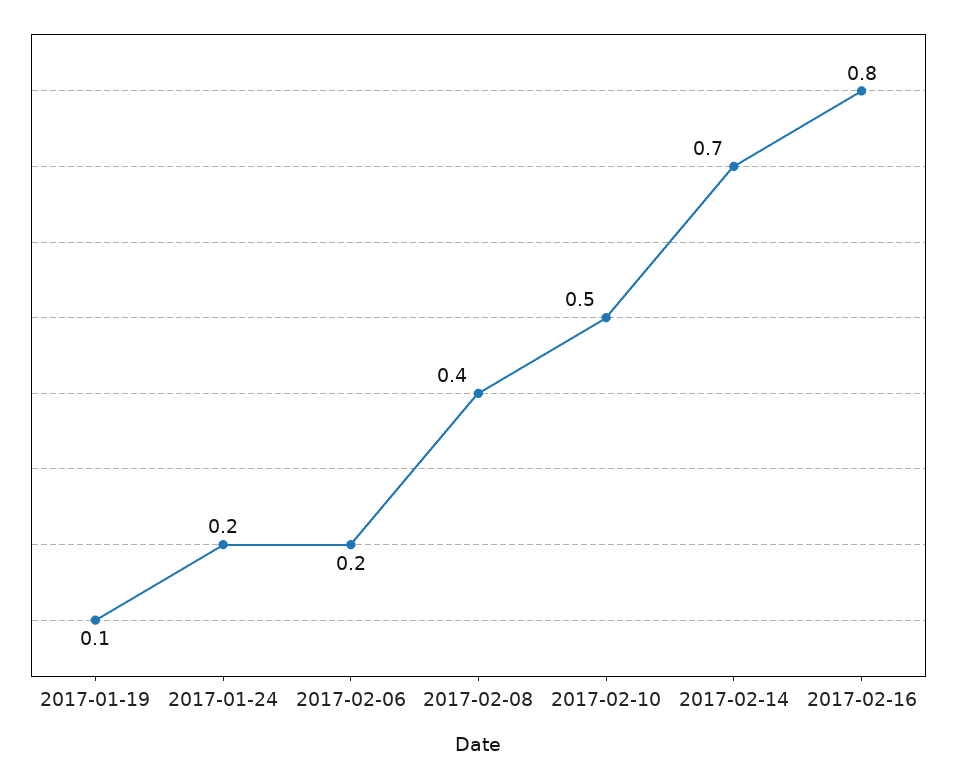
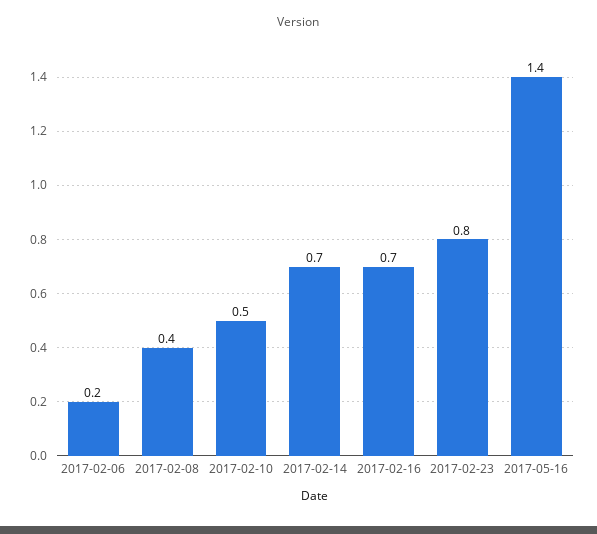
2017-01-19: 0.1 -> none
2017-01-24: 0.2 -> none
2017-02-16: 0.8 -> 0.7
2017-02-23: none -> 0.8
2017-05-16: none -> 1.4

